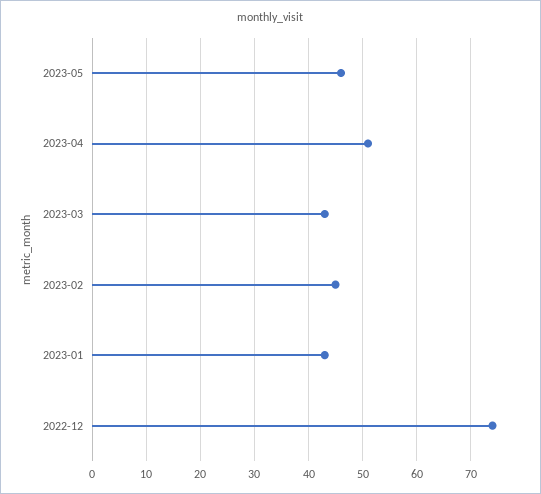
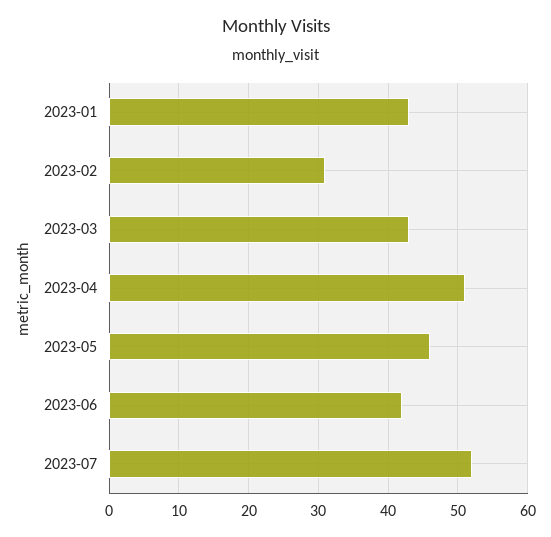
2023-02: 45 -> 31
2022-12: 75 -> none
2023-06: none -> 42
2023-07: none -> 52

